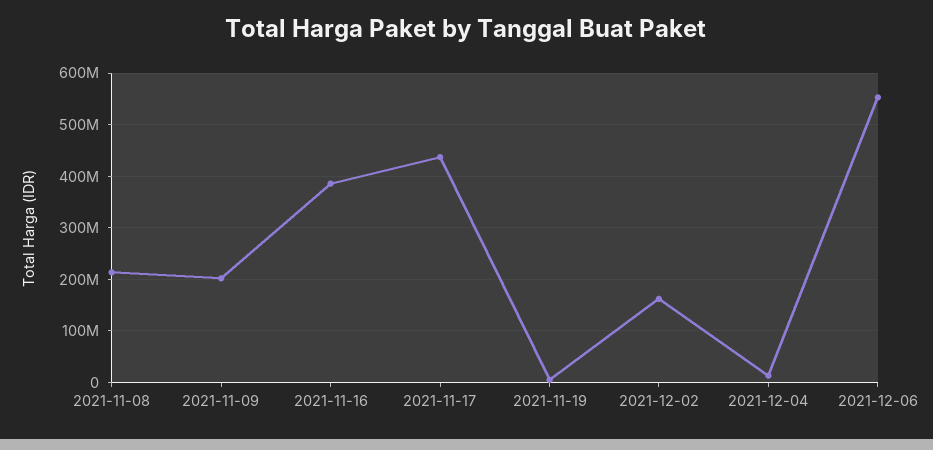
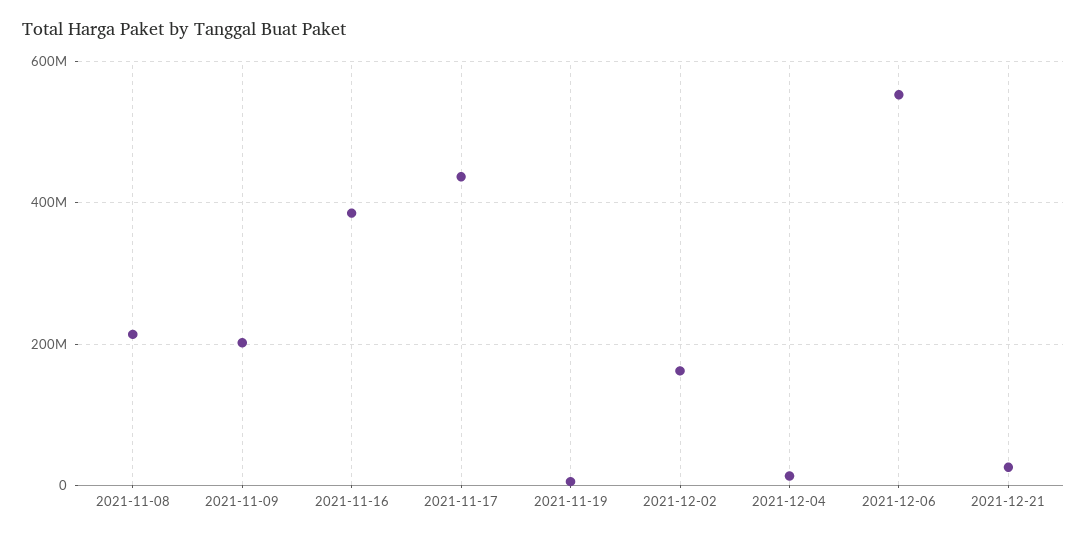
2021-12-21: none -> 20000000

